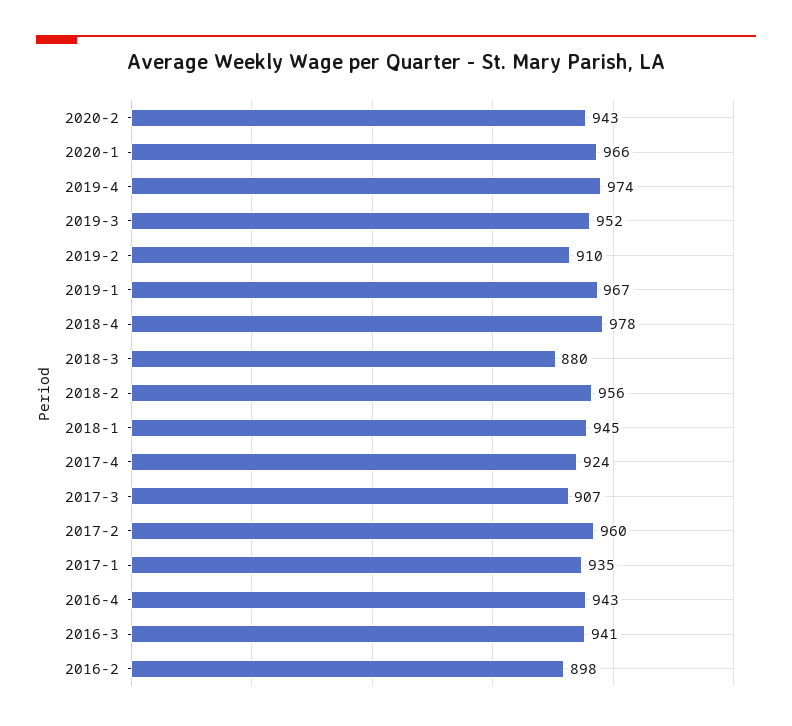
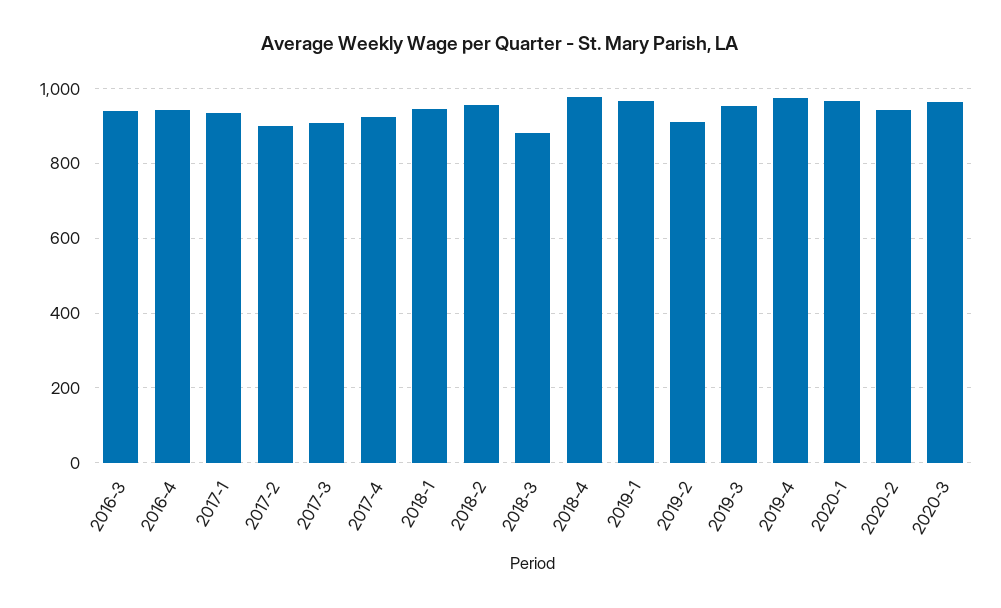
2017-2: 960 -> 900
2016-2: 898 -> none
2020-3: none -> 960

